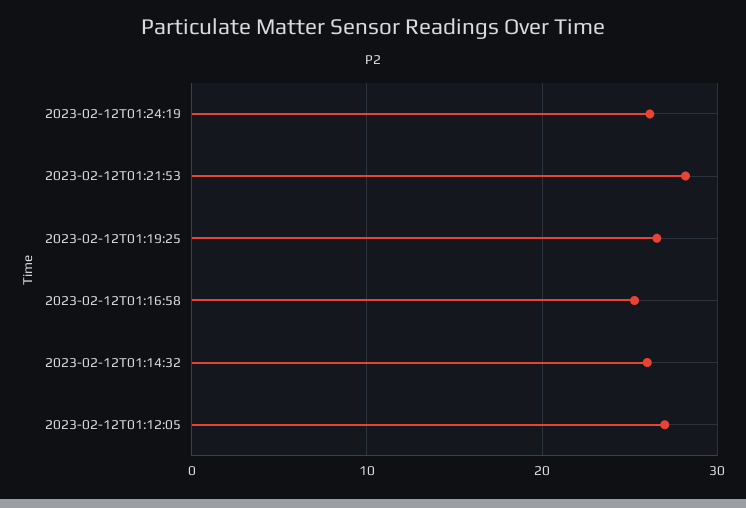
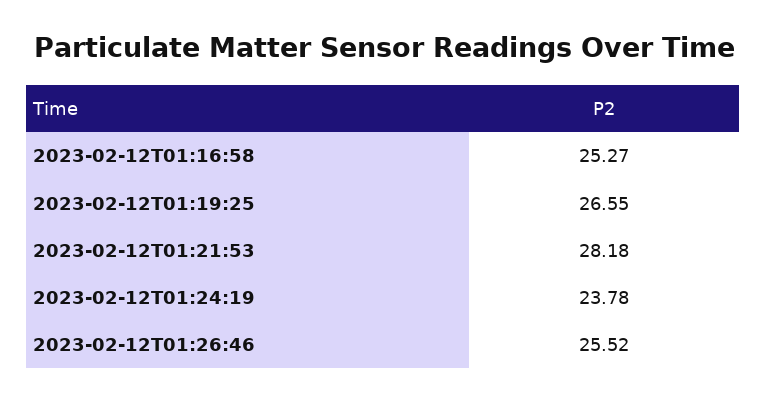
2023-02-12T01:24:19: 26 -> 23.78
2023-02-12T01:14:32: 26 -> none
2023-02-12T01:12:05: 27 -> none
2023-02-12T01:26:46: none -> 25.52

